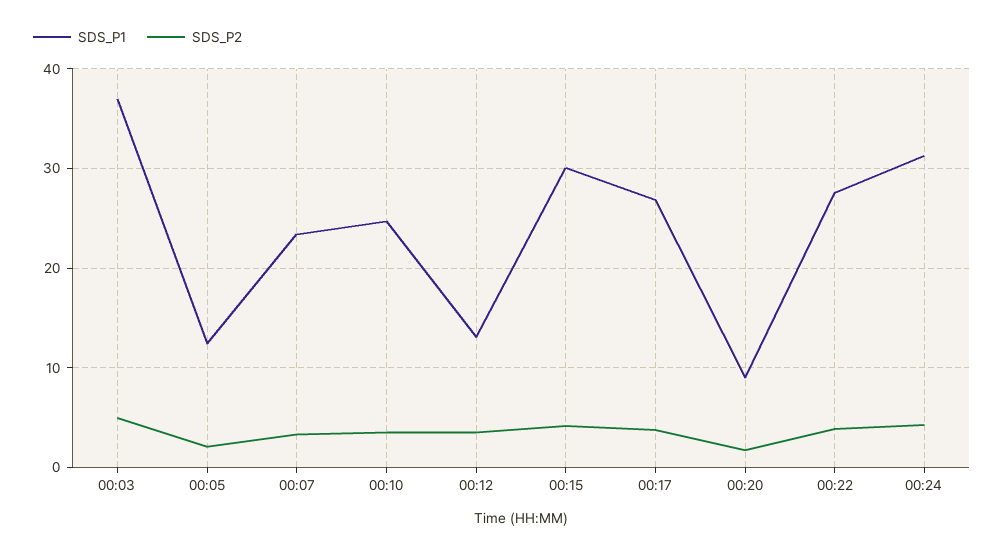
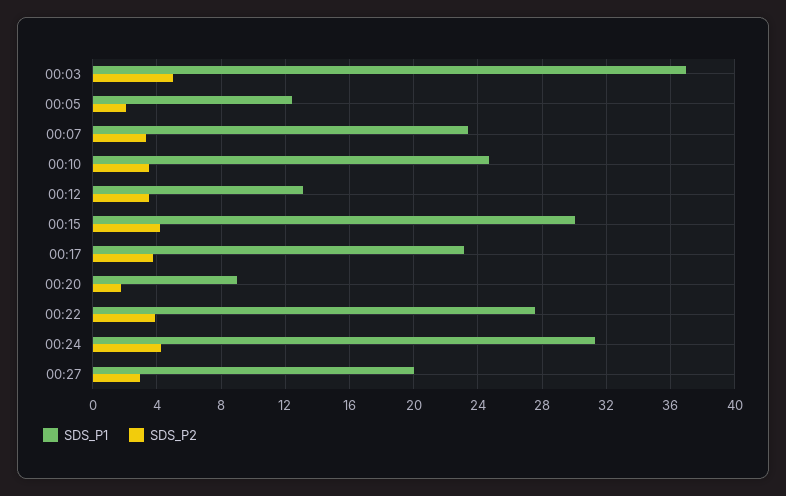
SDS_P1, 00:17: 27 -> 23
SDS_P1, 00:27: none -> 20
SDS_P2, 00:27: none -> 3

